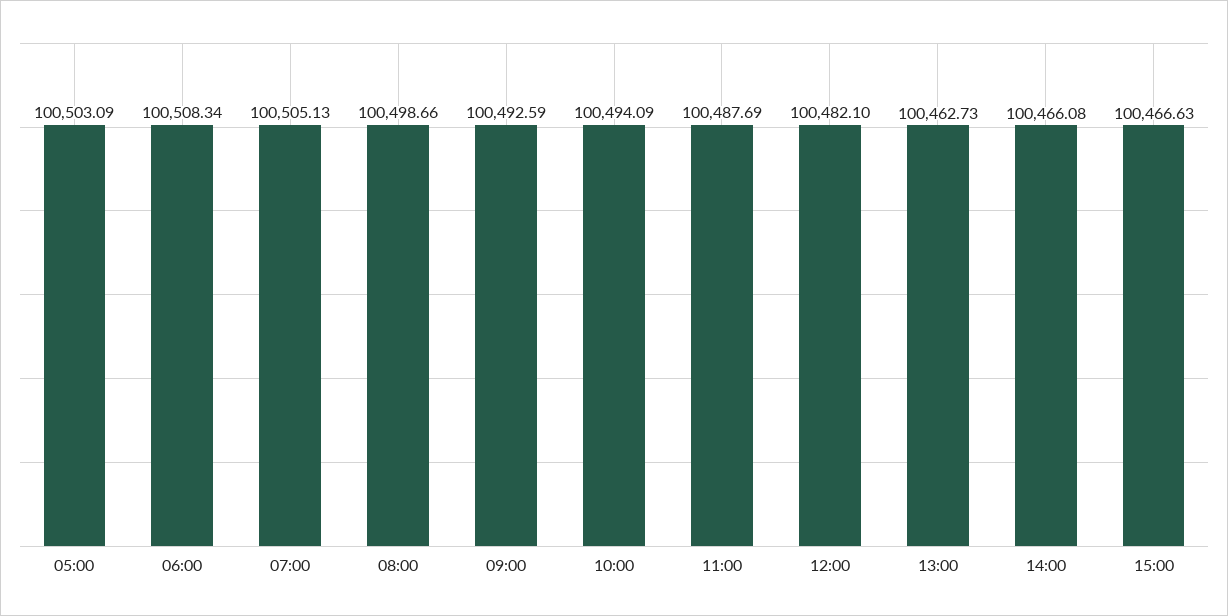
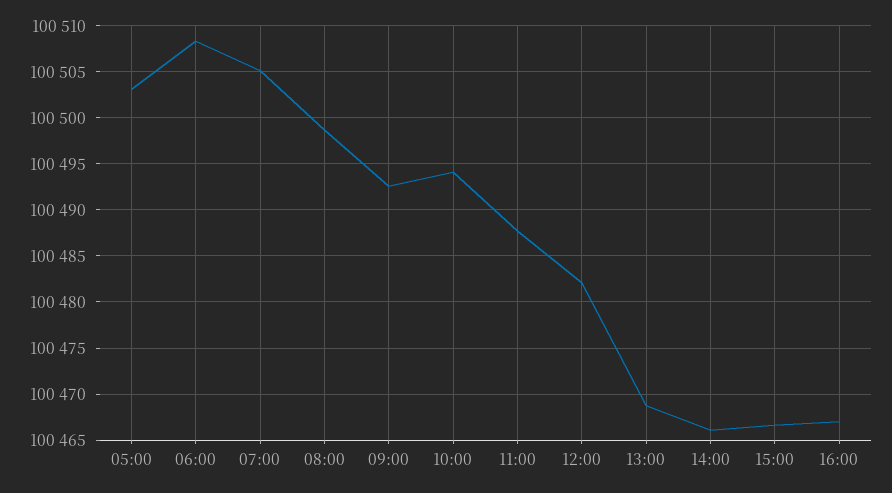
13:00: 100462.73 -> 100469
16:00: none -> 100467

